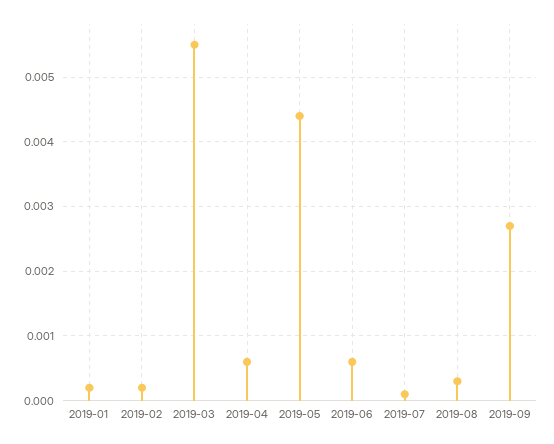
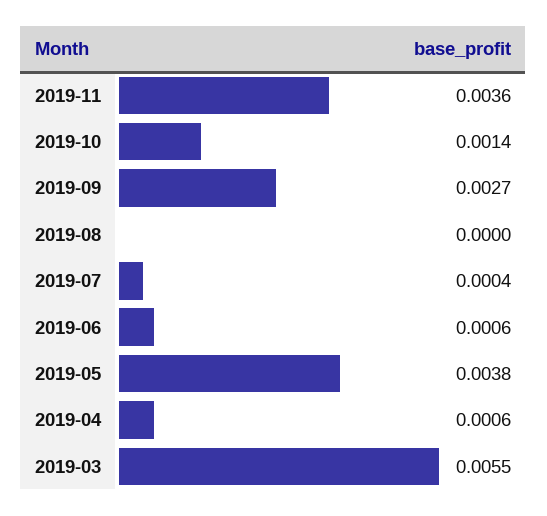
2019-01: 0.0002 -> none
2019-02: 0.0002 -> none
2019-05: 0.0044 -> 0.0038
2019-07: 0.0001 -> 0.0004
2019-08: 0.0003 -> 0
2019-11: none -> 0.0036
2019-10: none -> 0.0014

